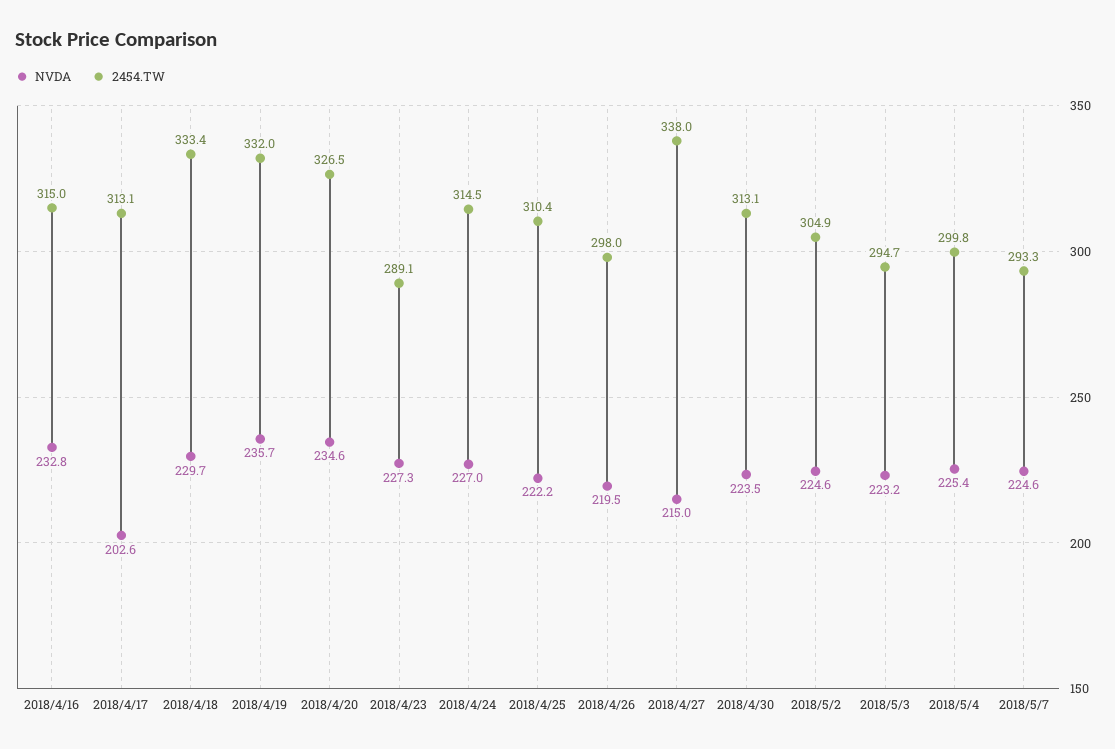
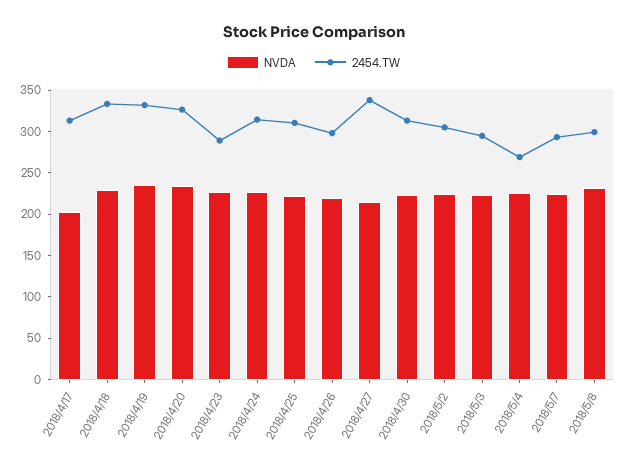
NVDA, 2018/4/16: 232.8 -> none
2454.TW, 2018/4/16: 315 -> none
2454.TW, 2018/5/4: 299.8 -> 270
NVDA, 2018/5/8: none -> 230
2454.TW, 2018/5/8: none -> 300

